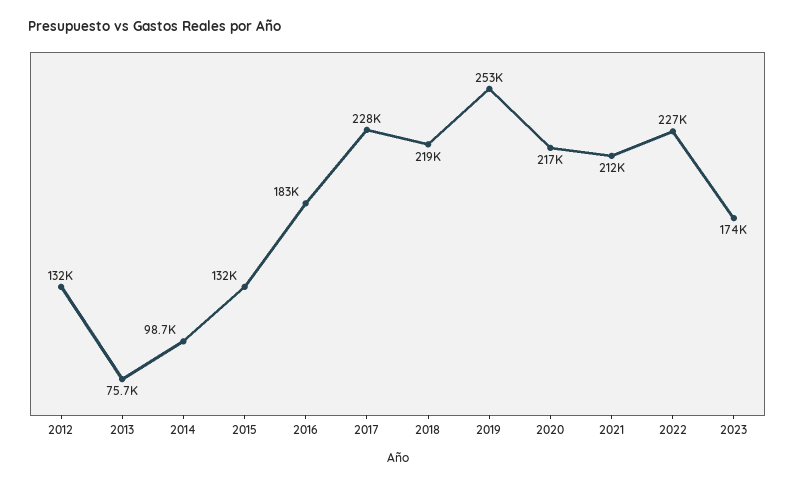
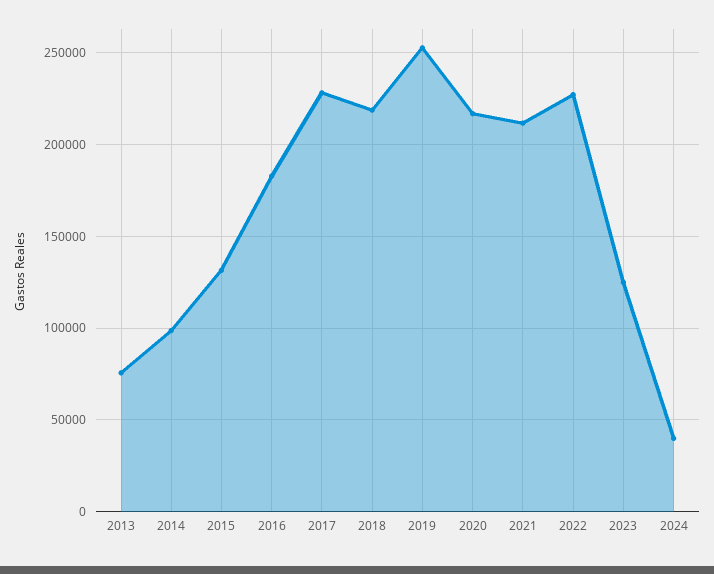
2012: 132000 -> none
2023: 174000 -> 125000
2024: none -> 40000

